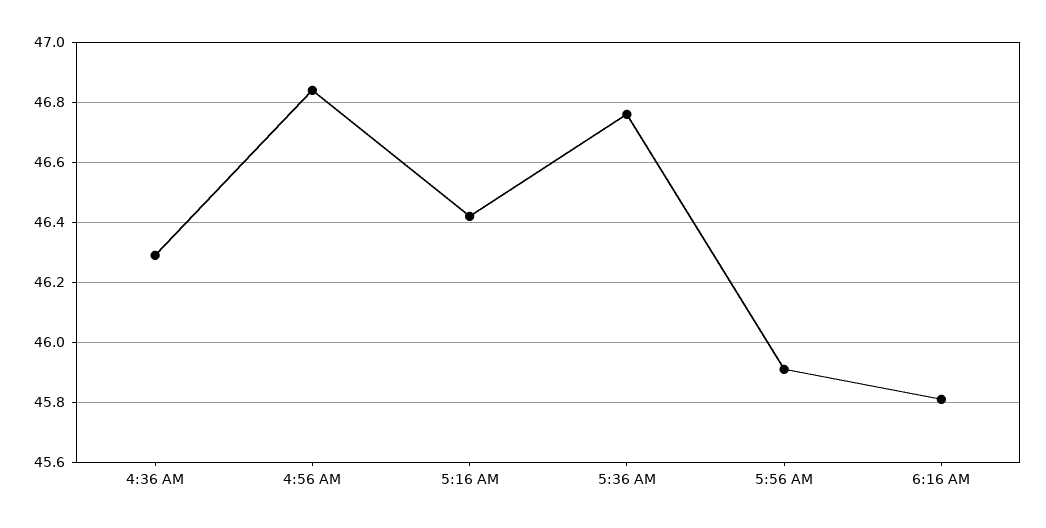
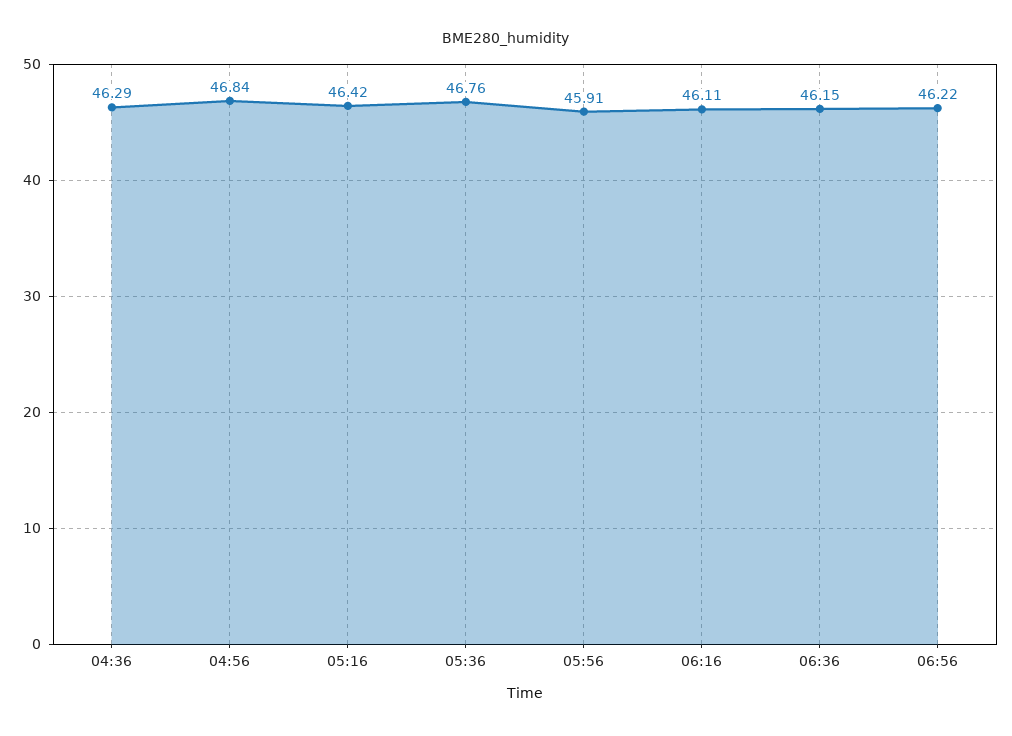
6:16 AM: 45.8 -> 46.11
06:36: none -> 46.15
06:56: none -> 46.22

